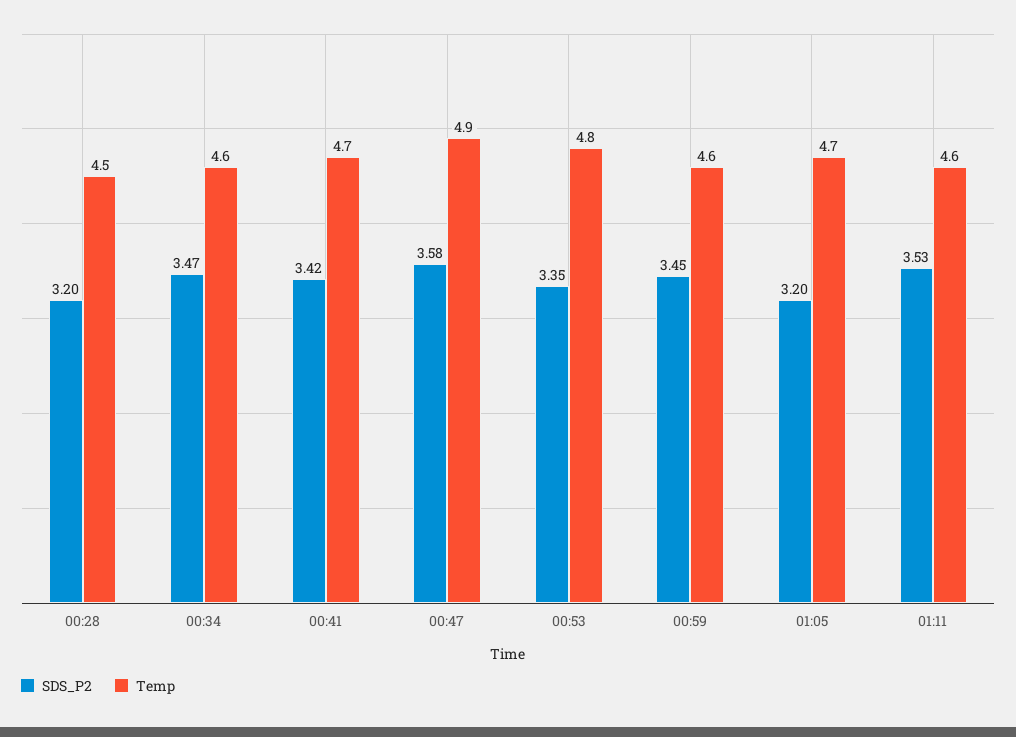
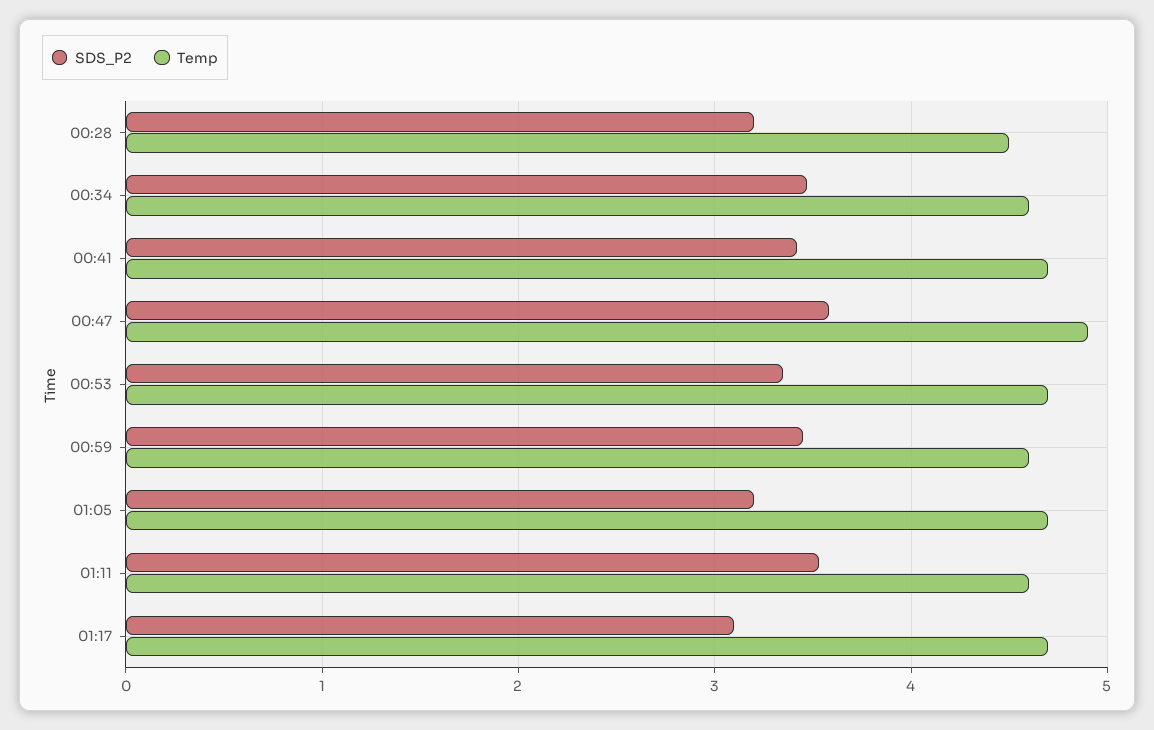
Temp, 00:53: 4.8 -> 4.7
SDS_P2, 01:17: none -> 3.1
Temp, 01:17: none -> 4.7

